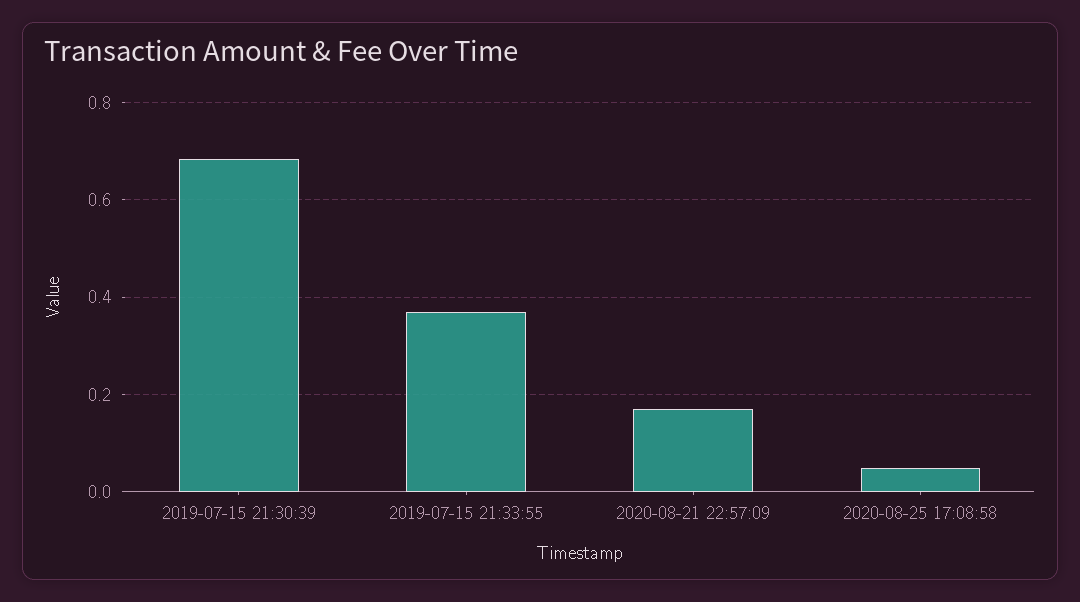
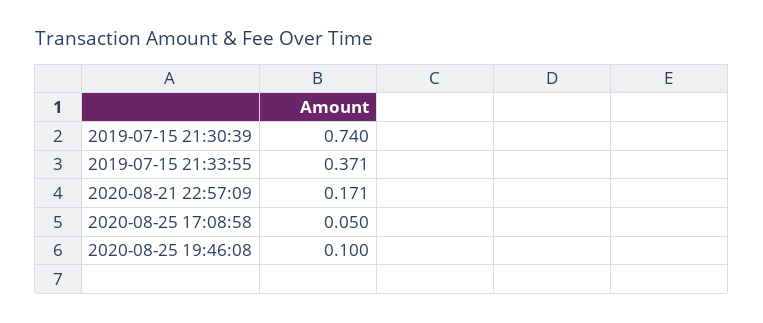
2019-07-15 21:30:39: 0.68 -> 0.74
2020-08-25 19:46:08: none -> 0.1

